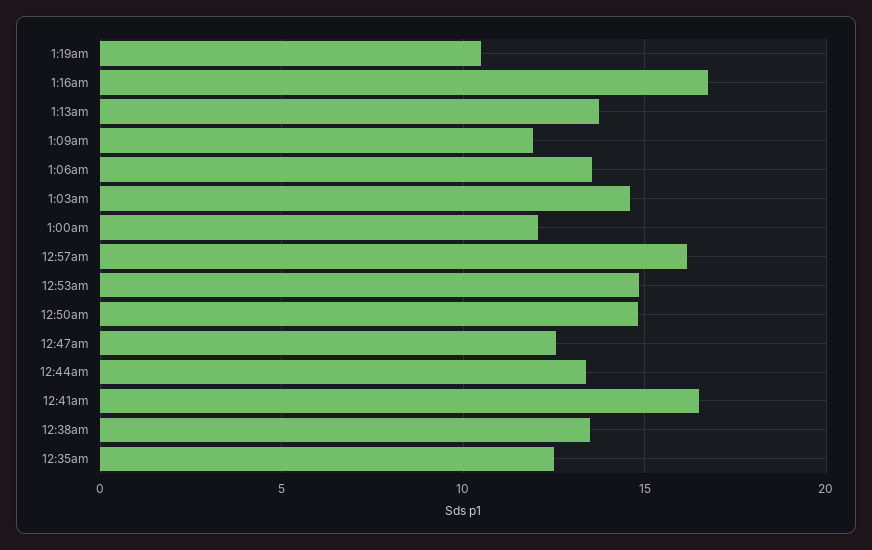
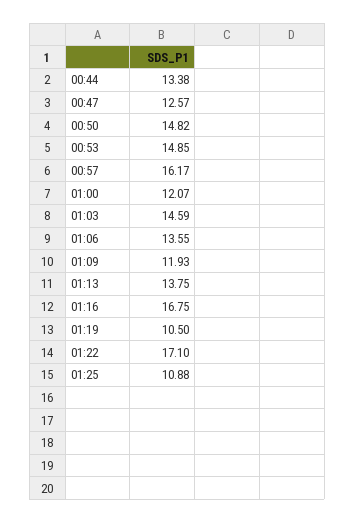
12:41am: 16.5 -> none
12:38am: 13.5 -> none
12:35am: 12.5 -> none
01:22: none -> 17.1
01:25: none -> 10.88

